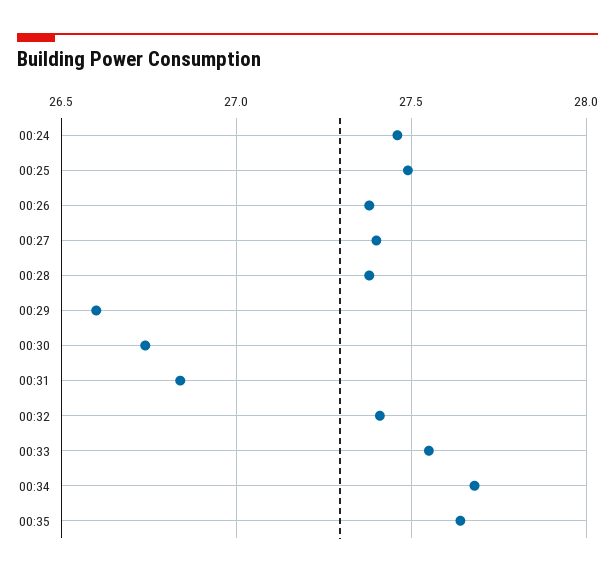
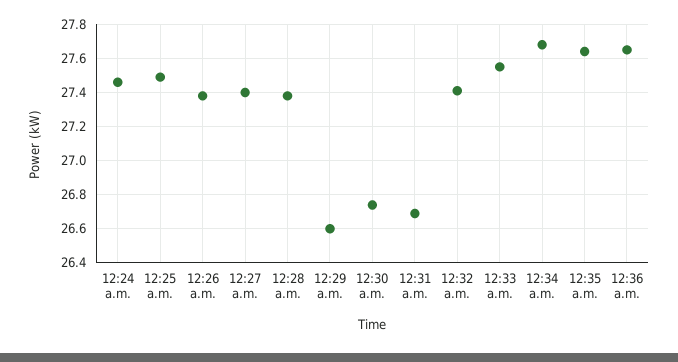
00:31: 26.85 -> 26.7
12:36 a.m.: none -> 27.65

